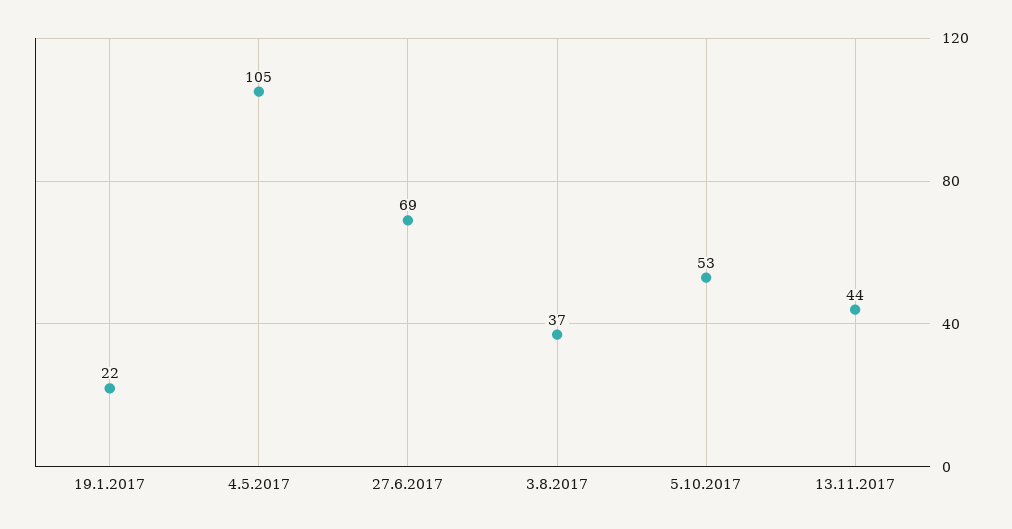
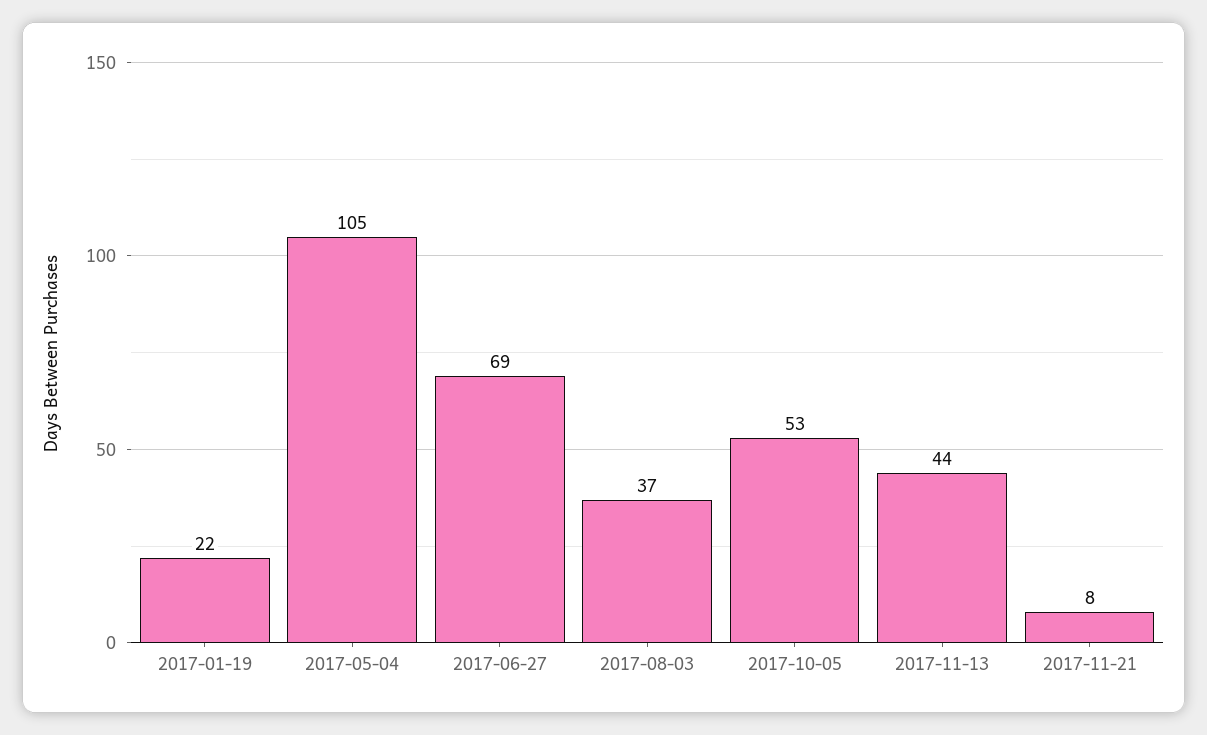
2017-11-21: none -> 8

